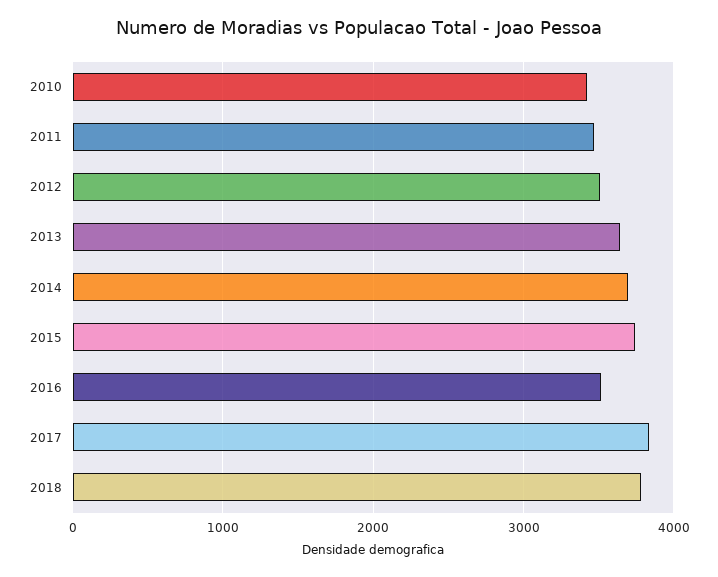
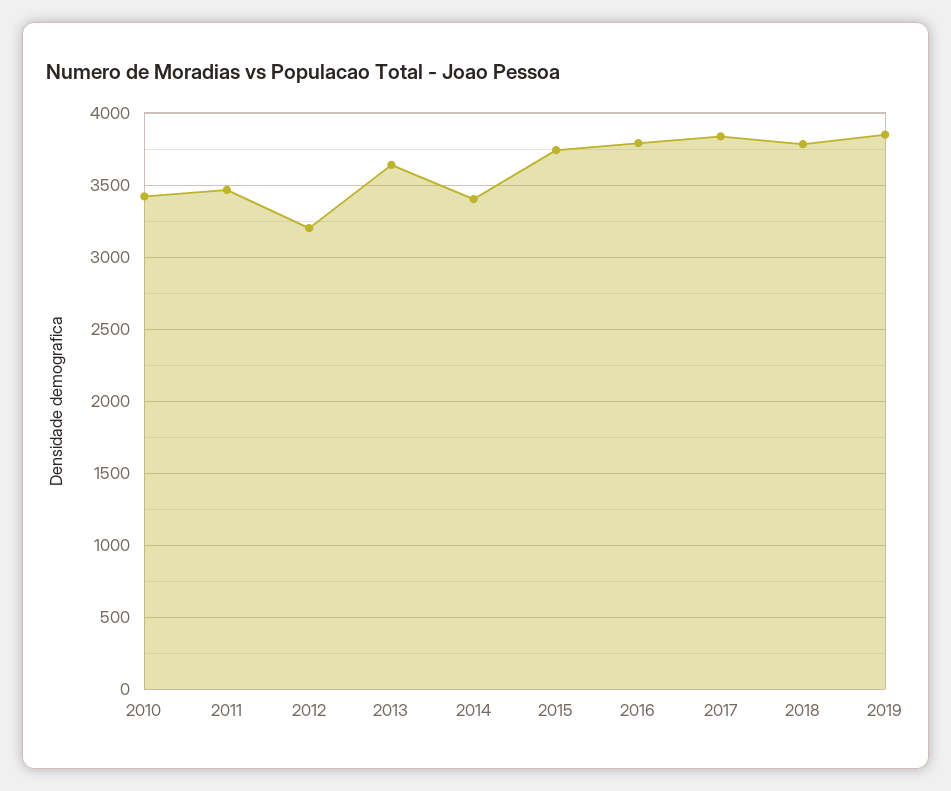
2012: 3500 -> 3200
2014: 3700 -> 3400
2016: 3500 -> 3800
2019: none -> 3850

